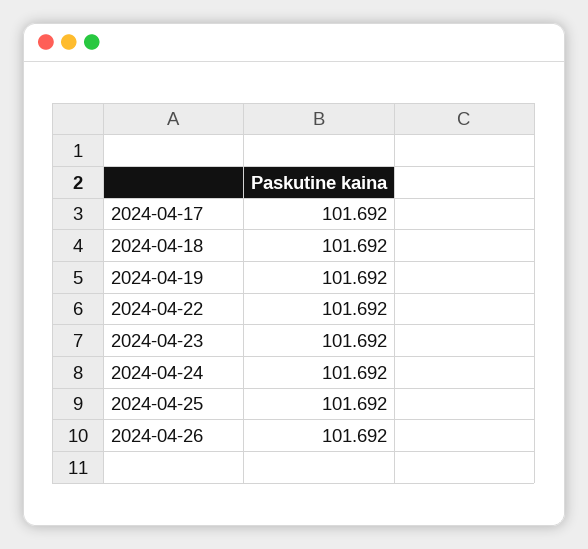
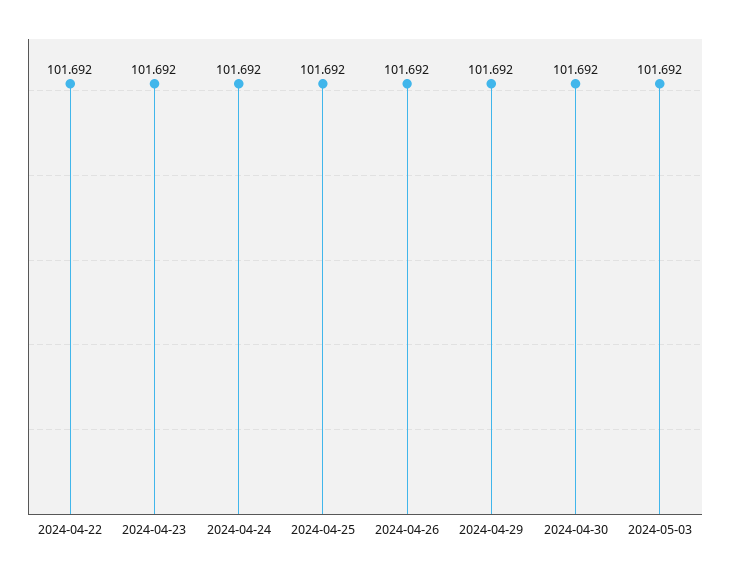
2024-04-17: 101.692 -> none
2024-04-18: 101.692 -> none
2024-04-19: 101.692 -> none
2024-04-29: none -> 101.692
2024-04-30: none -> 101.692
2024-05-03: none -> 101.692

